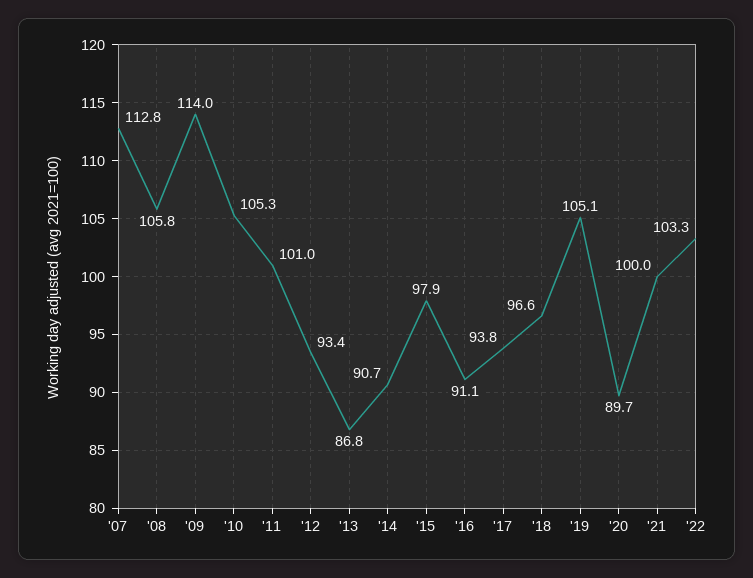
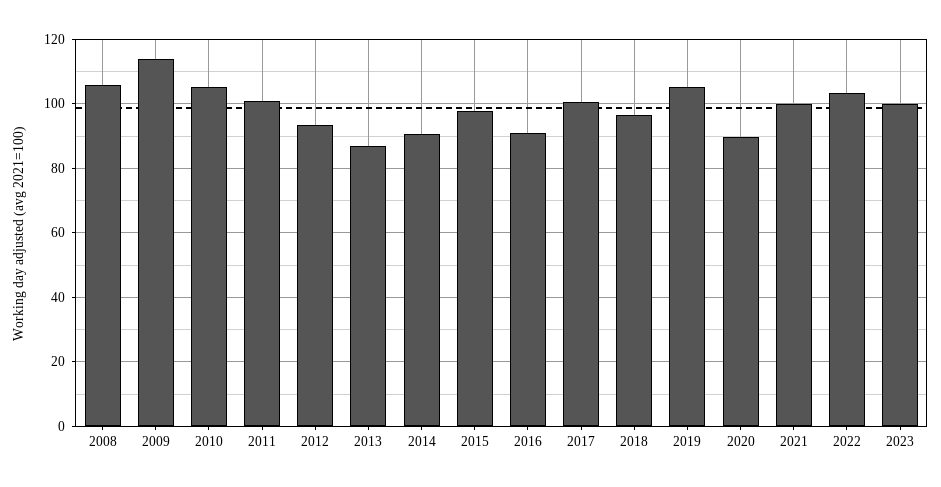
'07: 112.8 -> none
'17: 93.8 -> 100
2023: none -> 100

